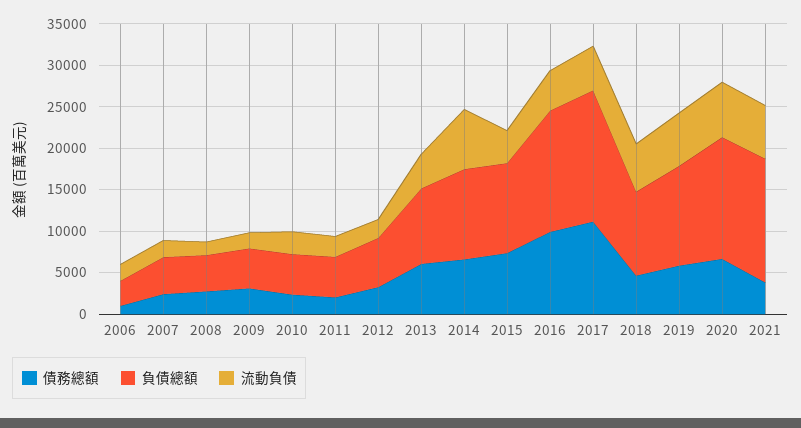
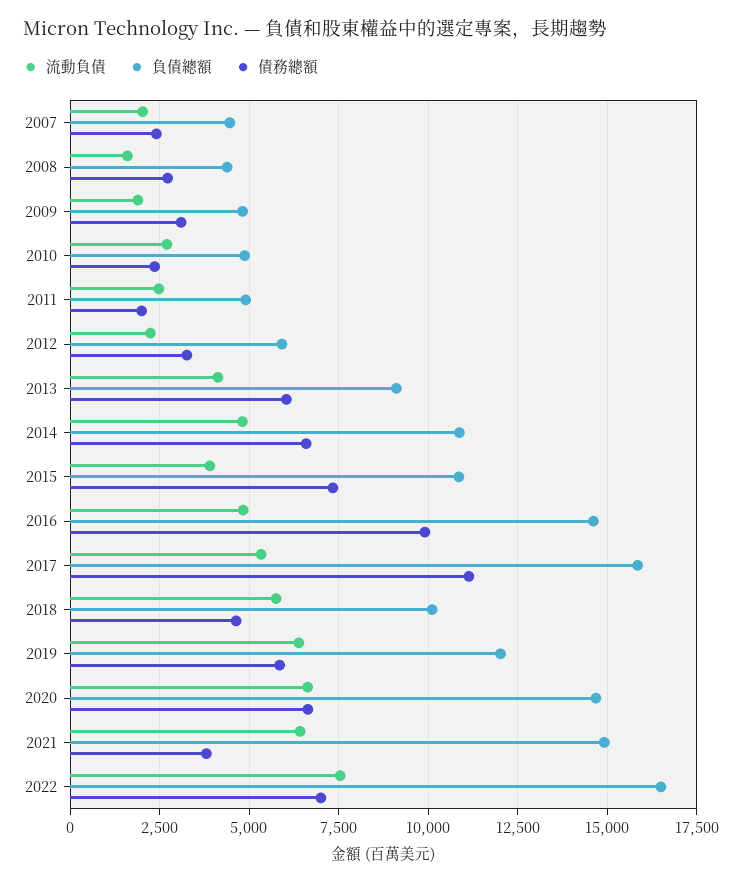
債務總額, 2006: 1000 -> none
負債總額, 2006: 3000 -> none
流動負債, 2006: 2000 -> none
流動負債, 2014: 7000 -> 4750
流動負債, 2022: none -> 7500
負債總額, 2022: none -> 16500
債務總額, 2022: none -> 7000

